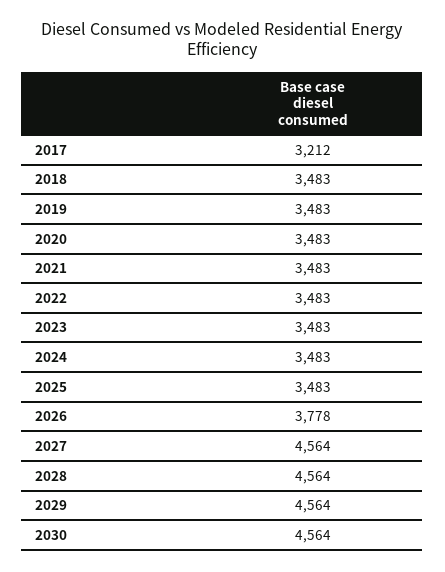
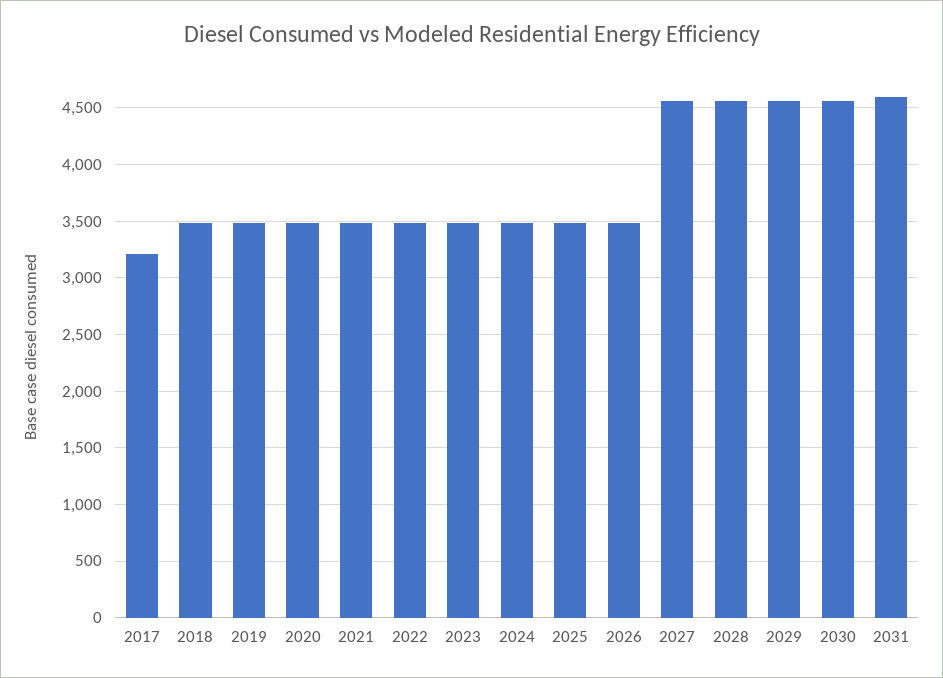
2026: 3778 -> 3500
2031: none -> 4600

